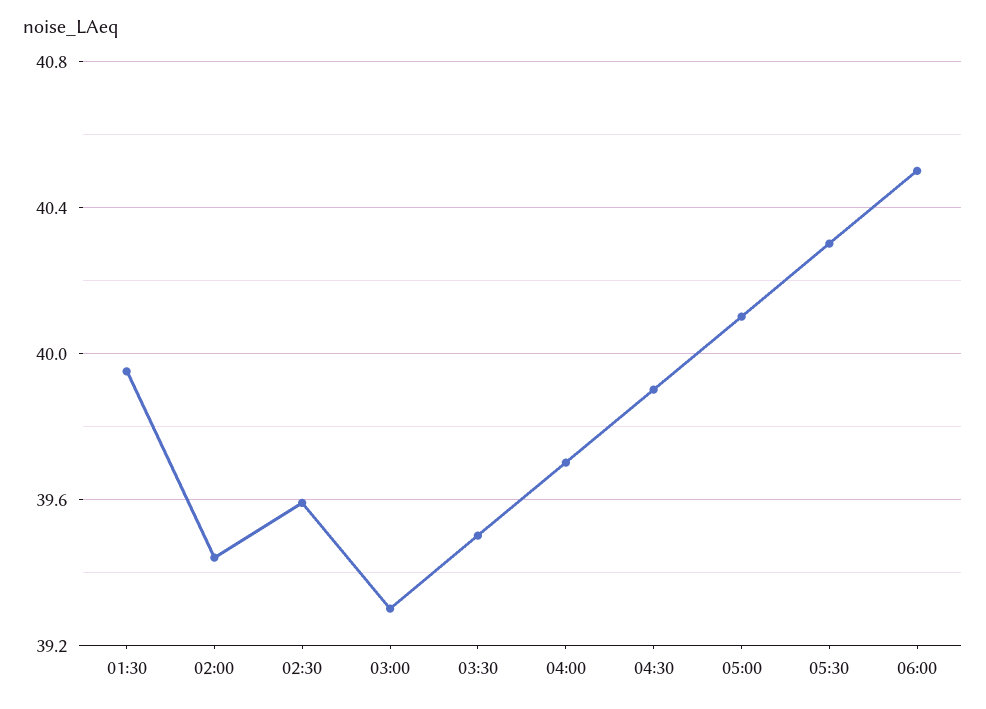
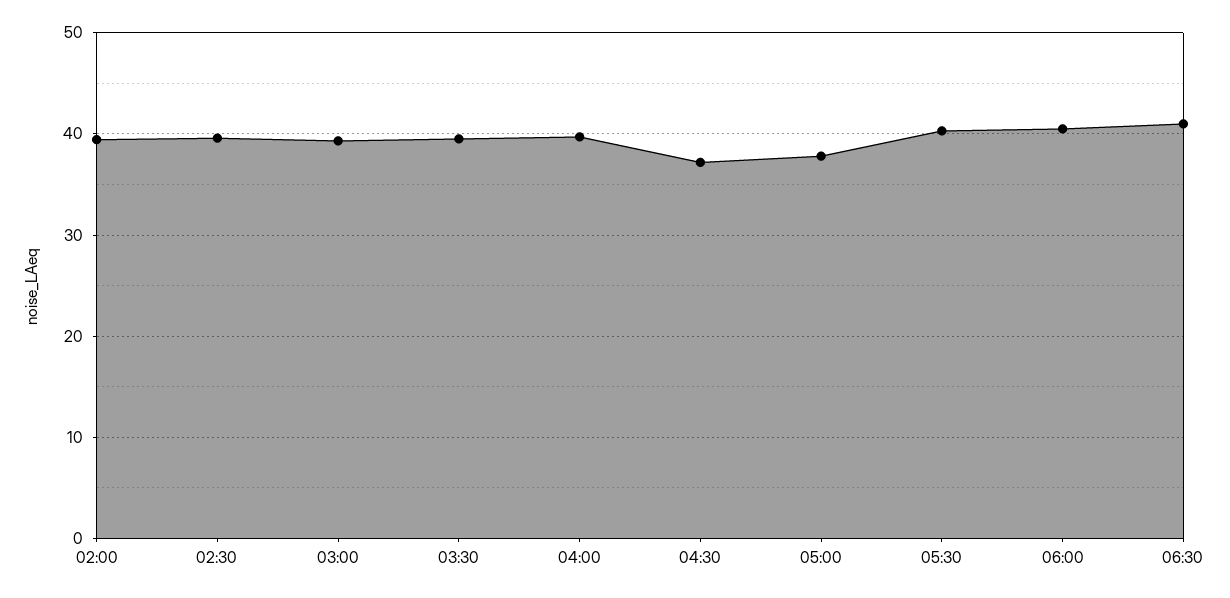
01:30: 39.95 -> none
04:30: 39.9 -> 37
05:00: 40.1 -> 38
06:30: none -> 41

